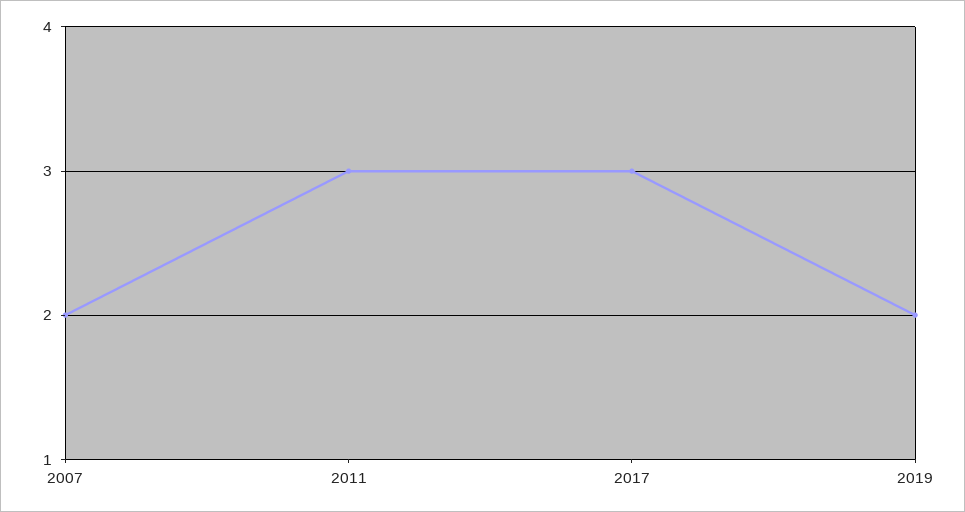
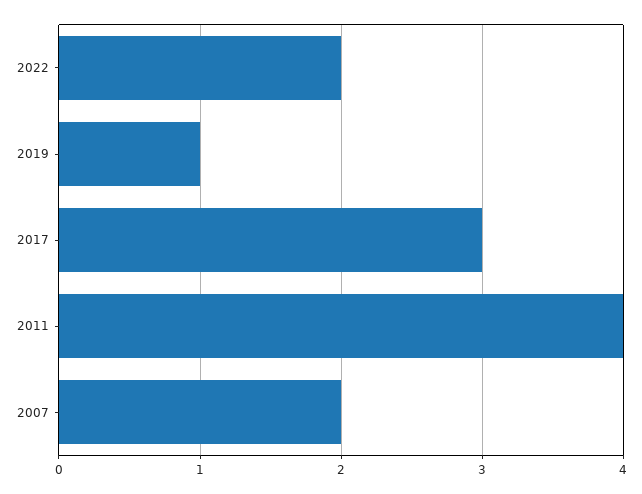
2011: 3 -> 4
2019: 2 -> 1
2022: none -> 2

